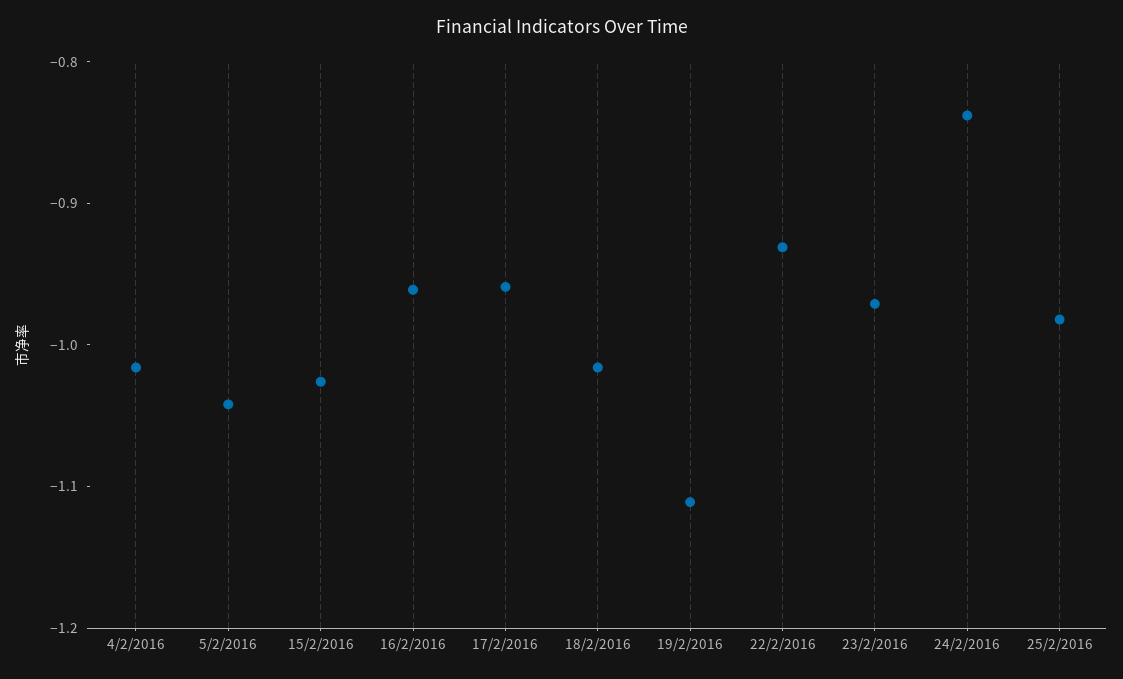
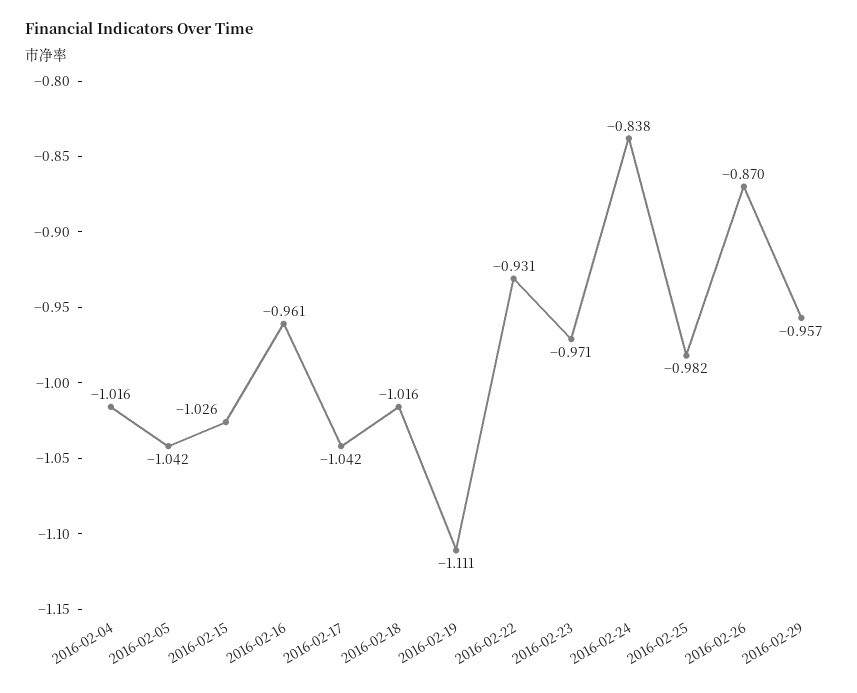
17/2/2016: -0.96 -> -1.042
2016-02-26: none -> -0.87
2016-02-29: none -> -0.957

